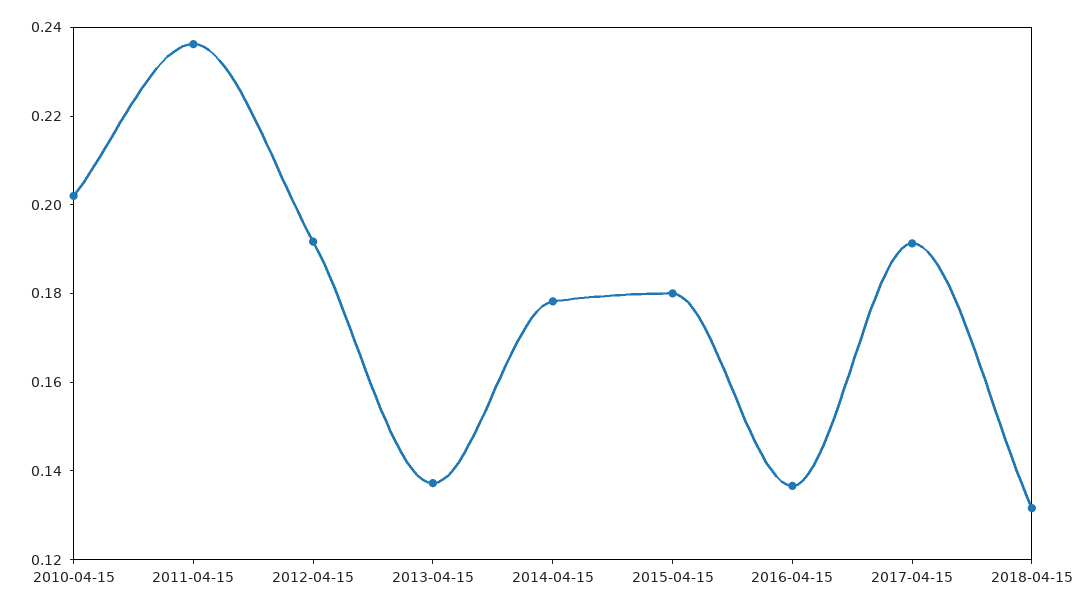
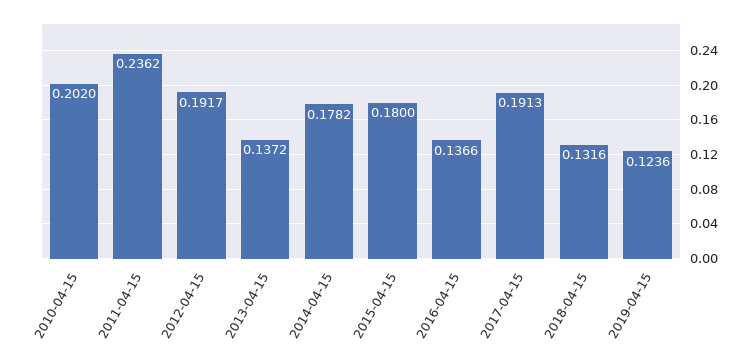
2019-04-15: none -> 0.1236

